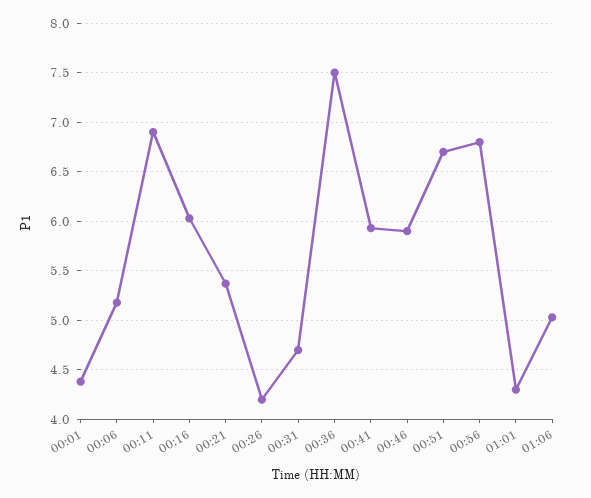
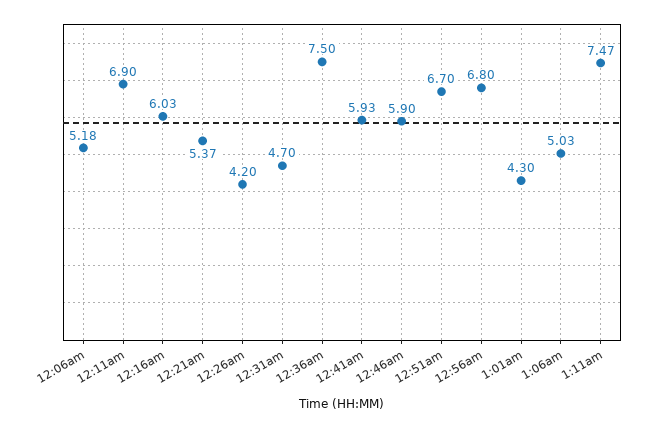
00:01: 4.4 -> none
1:11am: none -> 7.47

